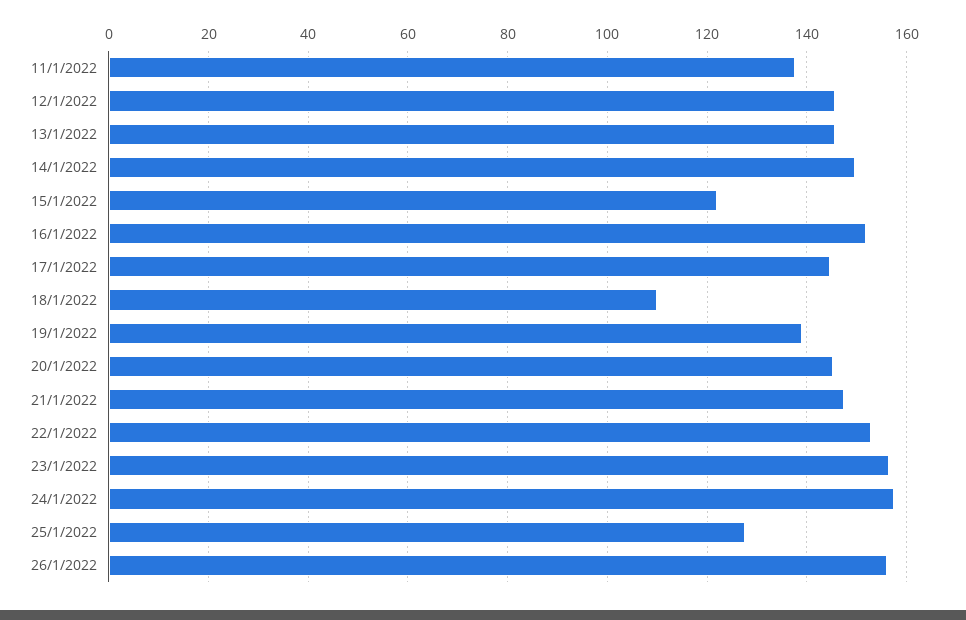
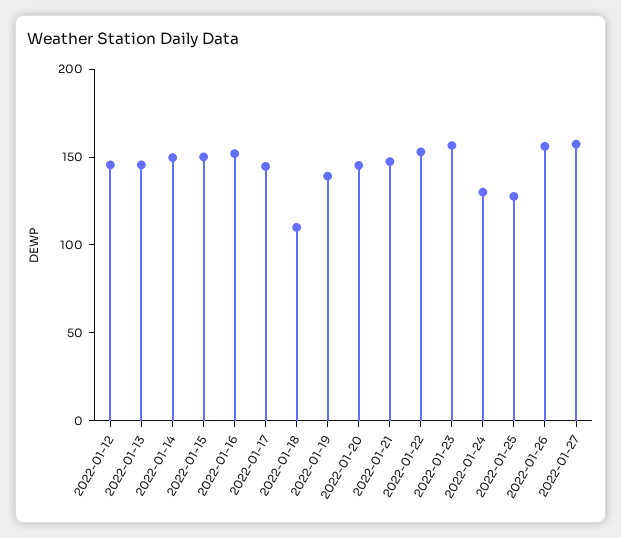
11/1/2022: 138 -> none
15/1/2022: 122 -> 150
24/1/2022: 158 -> 130
2022-01-27: none -> 160

